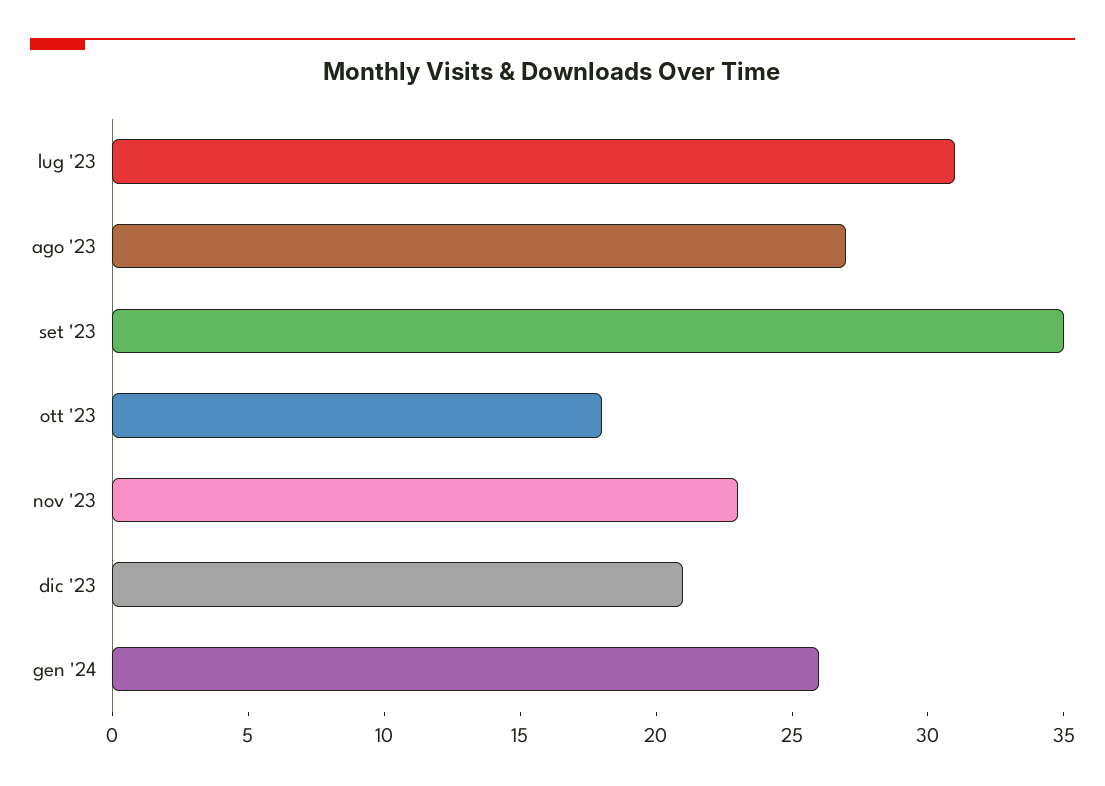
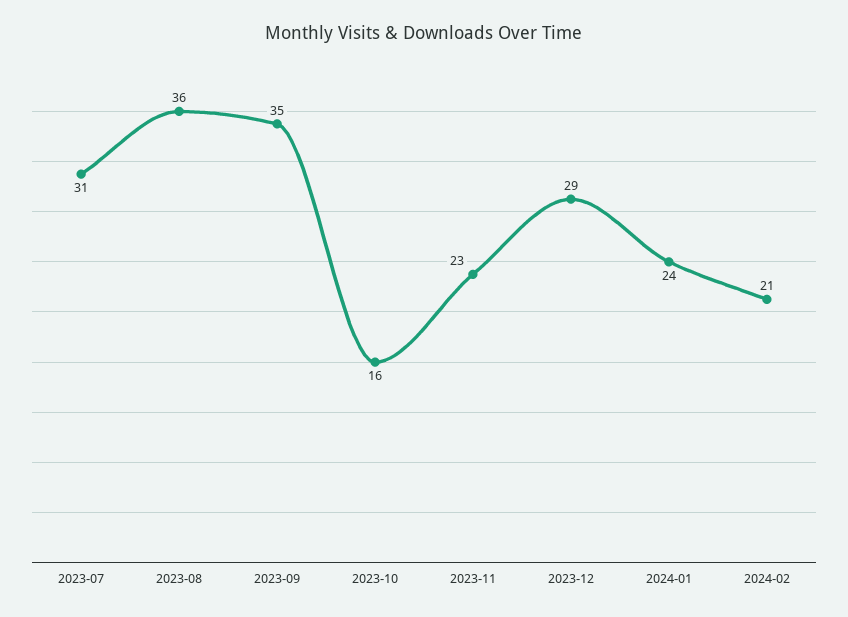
ago '23: 27 -> 36
ott '23: 18 -> 16
dic '23: 21 -> 29
gen '24: 26 -> 24
2024-02: none -> 21

